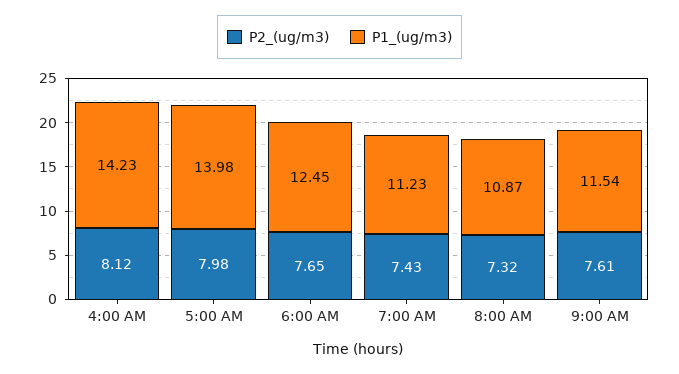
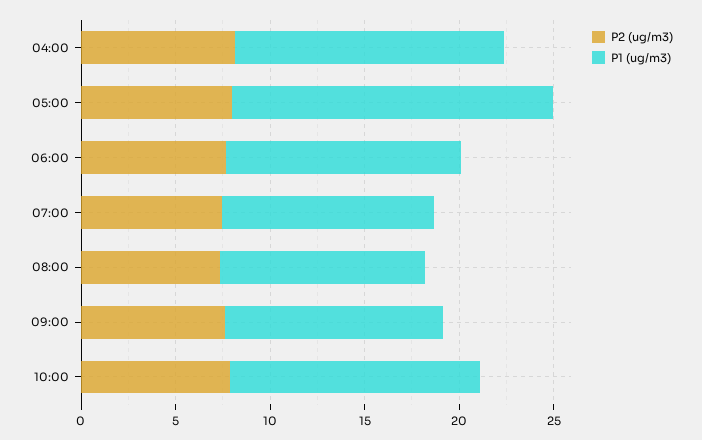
P1_(ug/m3), 5:00 AM: 13.98 -> 17
P2_(ug/m3), 10:00: none -> 8
P1_(ug/m3), 10:00: none -> 13

